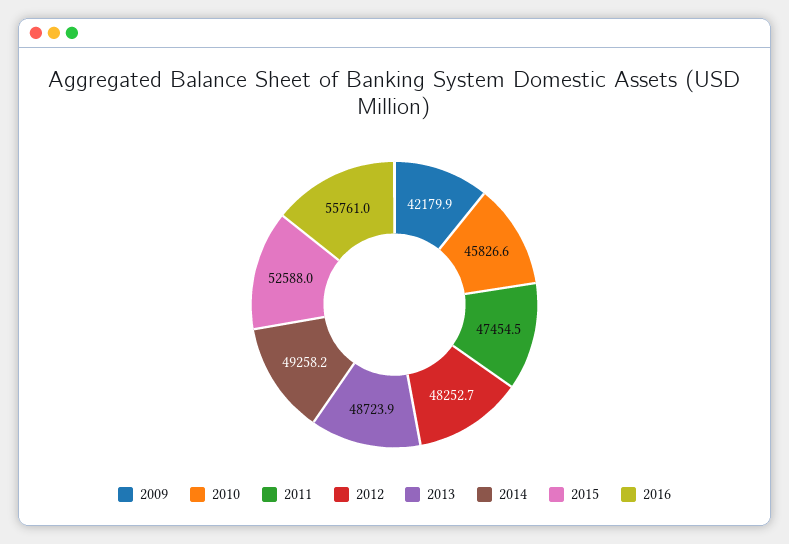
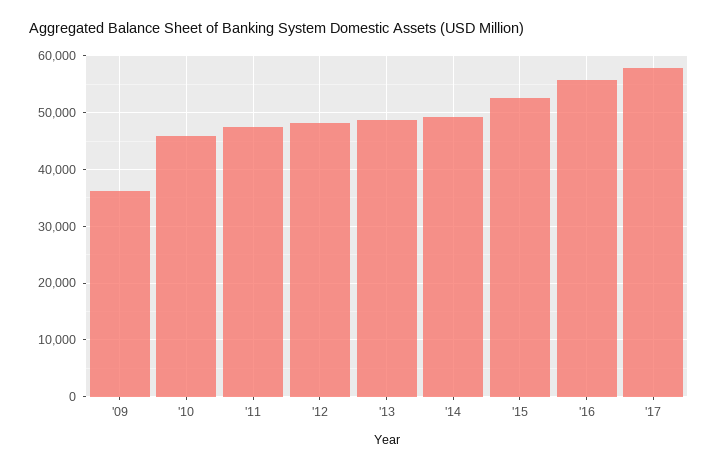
2009: 42179.9 -> 36000
'17: none -> 58000

